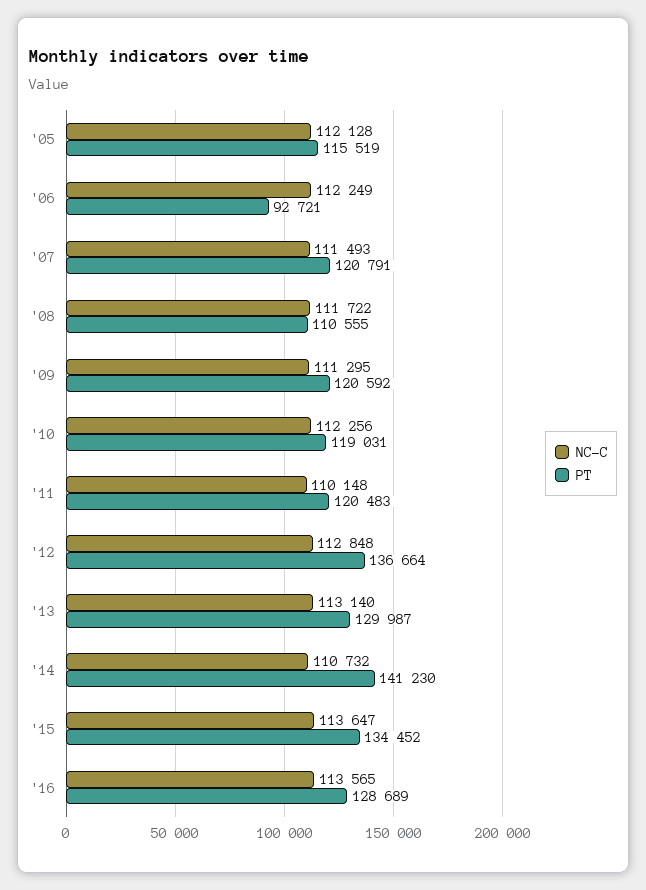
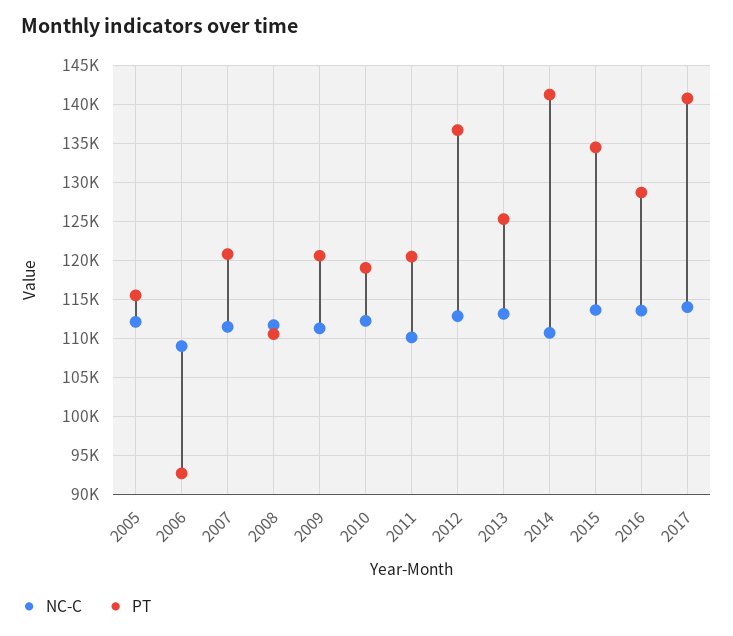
NC-C, '06: 112249 -> 109000
PT, '13: 129987 -> 125000
NC-C, 2017: none -> 114000
PT, 2017: none -> 141000

